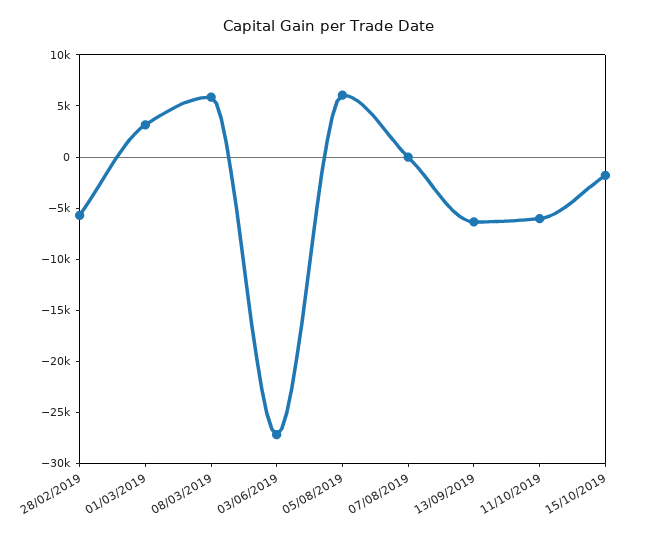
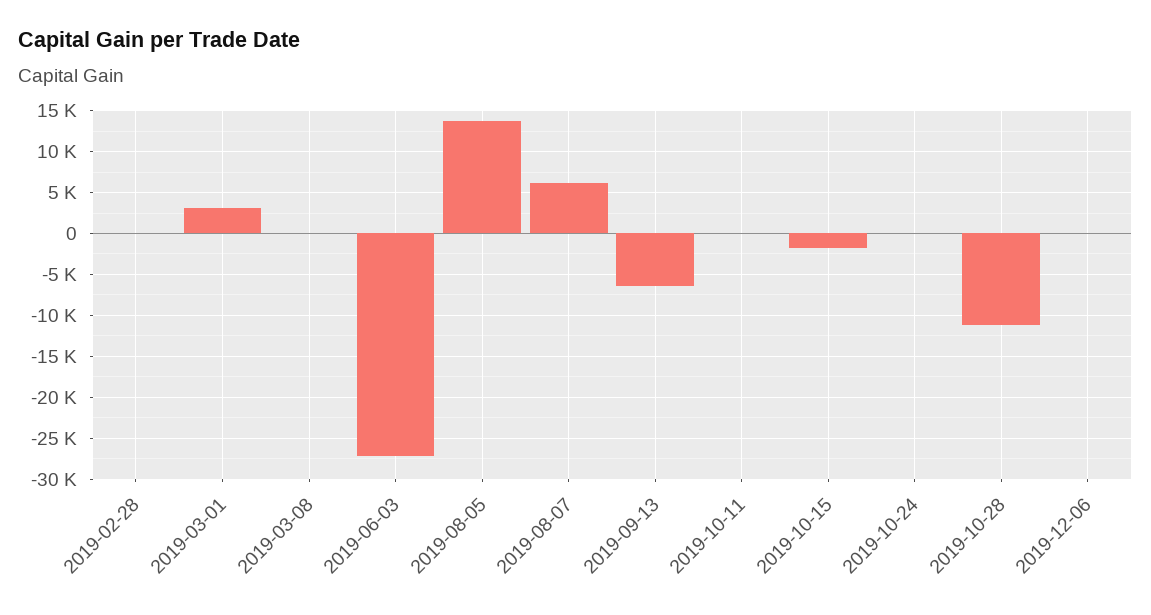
28/02/2019: -6000 -> 0
08/03/2019: 6000 -> 0
05/08/2019: 6000 -> 14000
07/08/2019: 0 -> 6000
11/10/2019: -6000 -> 0
2019-10-24: none -> 0
2019-10-28: none -> -11000
2019-12-06: none -> 0

